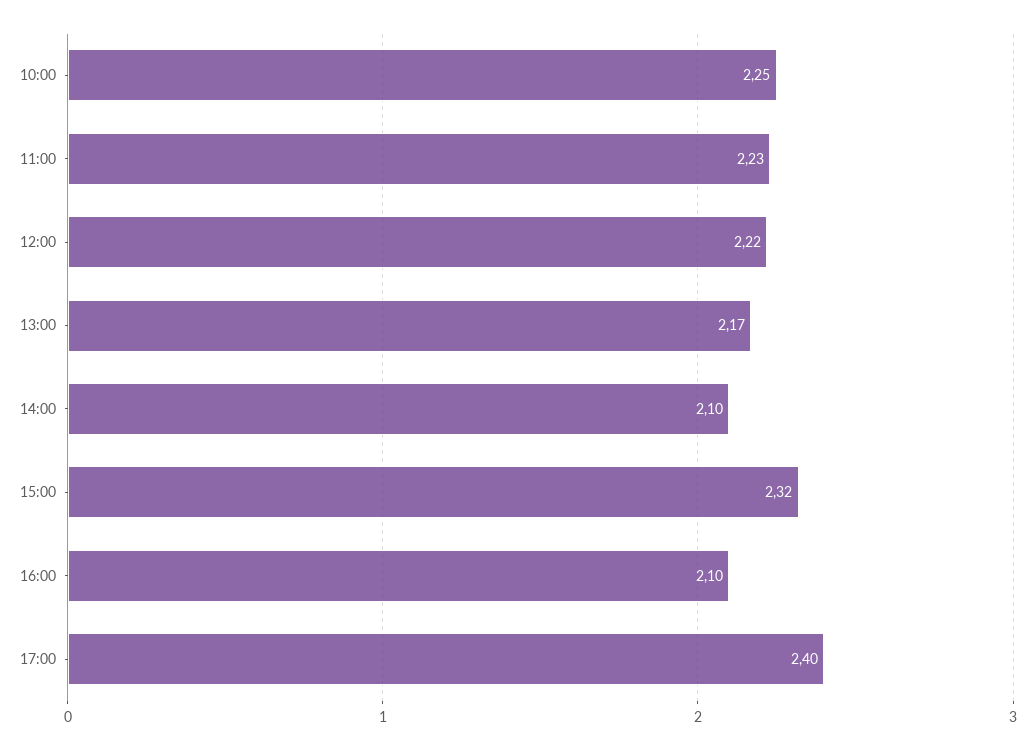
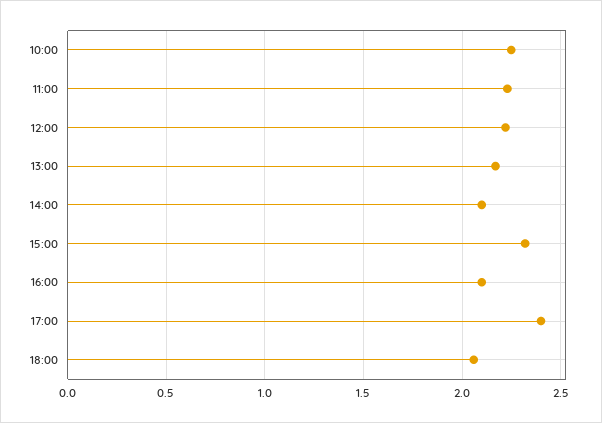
18:00: none -> 2.05

